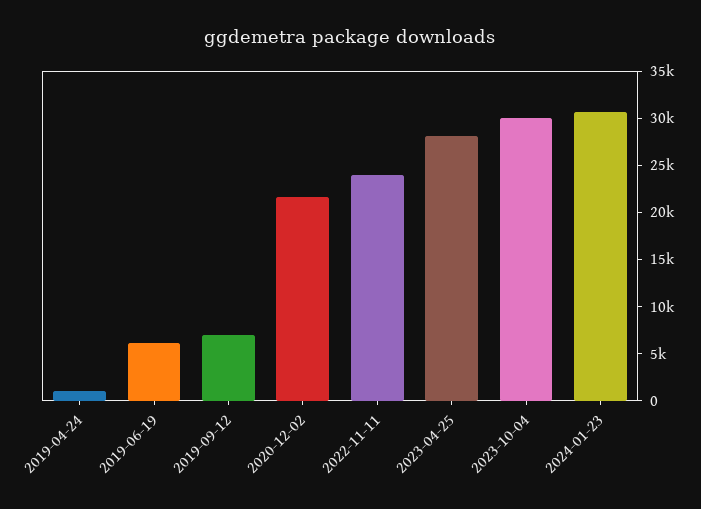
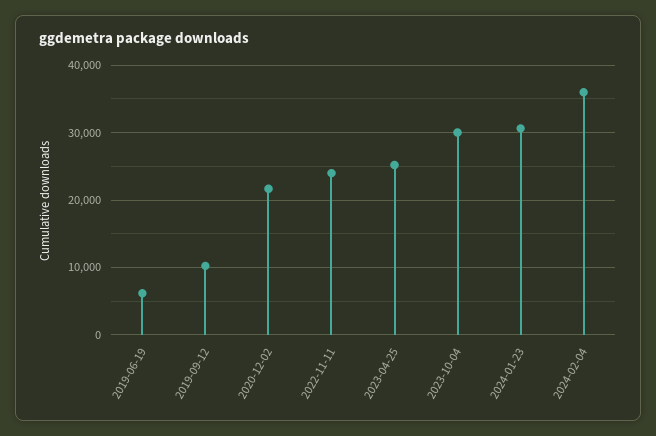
2019-04-24: 1000 -> none
2019-09-12: 7000 -> 10000
2023-04-25: 28000 -> 25000
2024-02-04: none -> 36000

